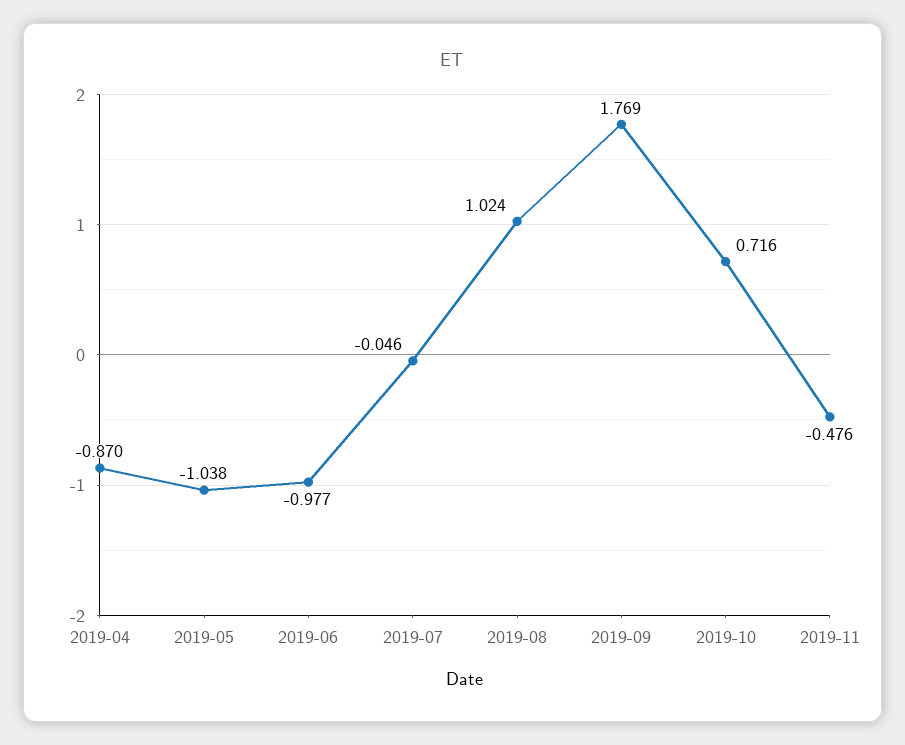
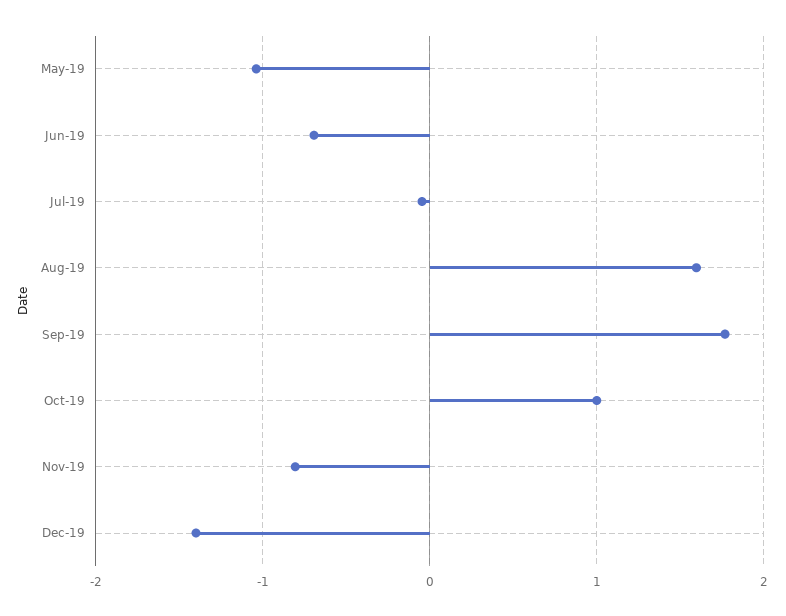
2019-04: -0.87 -> none
2019-06: -0.977 -> -0.7
2019-08: 1.024 -> 1.6
2019-10: 0.716 -> 1
2019-11: -0.476 -> -0.8
Dec-19: none -> -1.4

